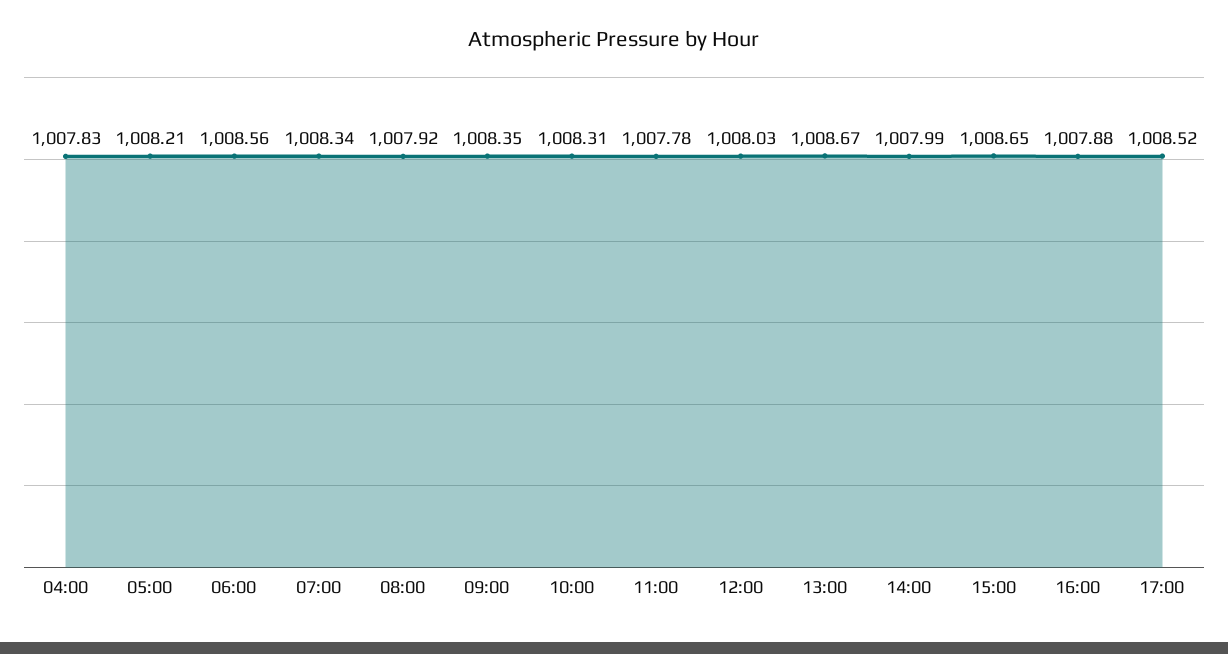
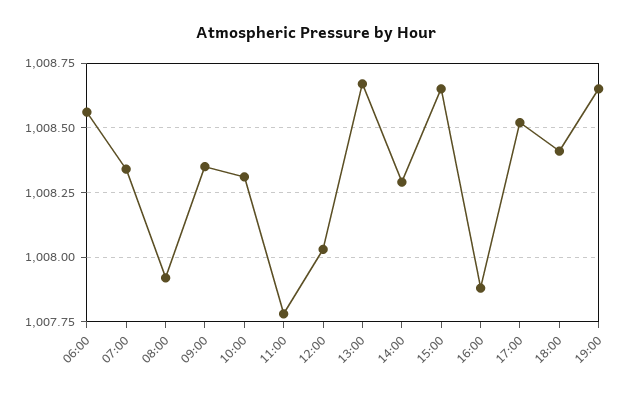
04:00: 1007.83 -> none
05:00: 1008.21 -> none
14:00: 1007.99 -> 1008.3
18:00: none -> 1008.4
19:00: none -> 1008.65

